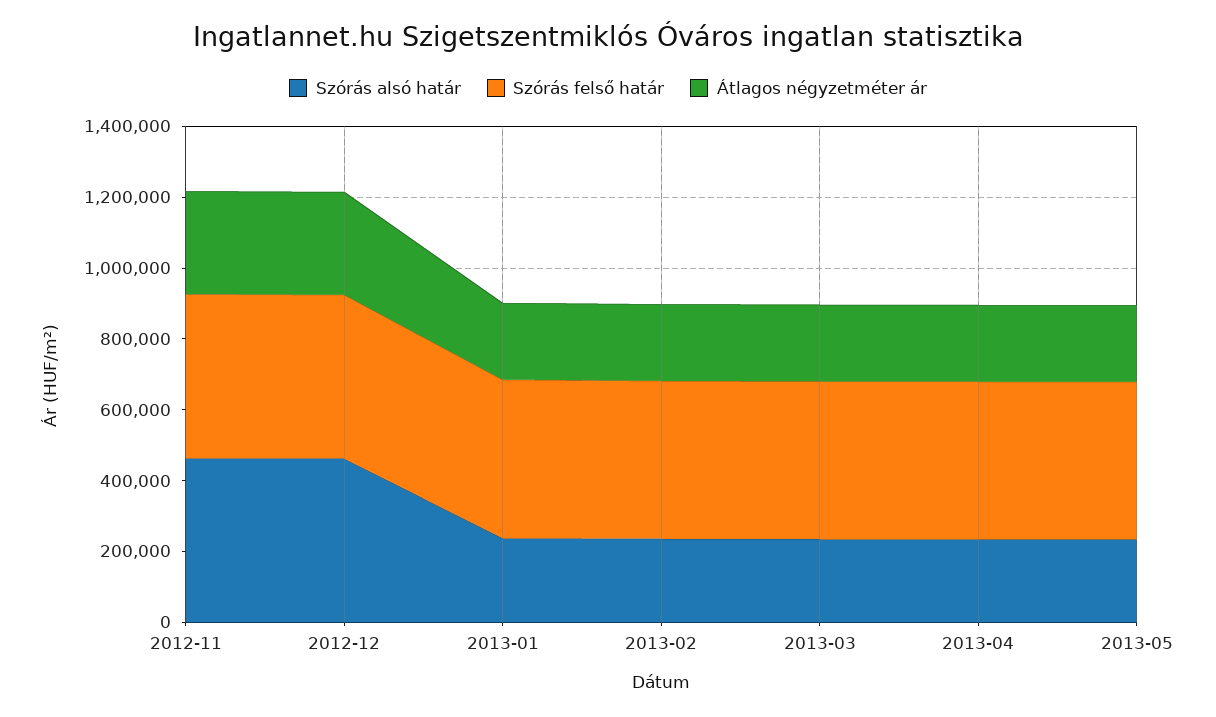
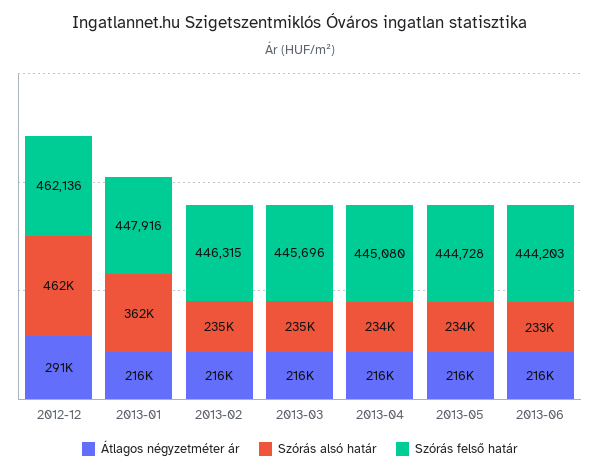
Szórás alsó határ, 2012-11: 450000 -> none
Szórás felső határ, 2012-11: 450000 -> none
Átlagos négyzetméter ár, 2012-11: 300000 -> none
Szórás alsó határ, 2013-01: 250000 -> 362000
Átlagos négyzetméter ár, 2013-06: none -> 216000
Szórás alsó határ, 2013-06: none -> 233000
Szórás felső határ, 2013-06: none -> 444203

